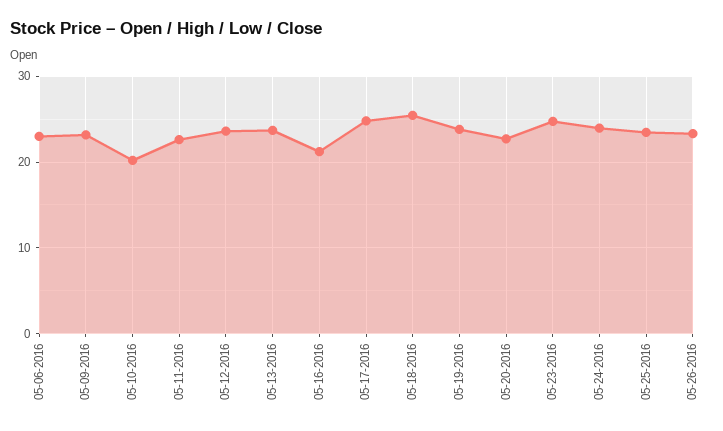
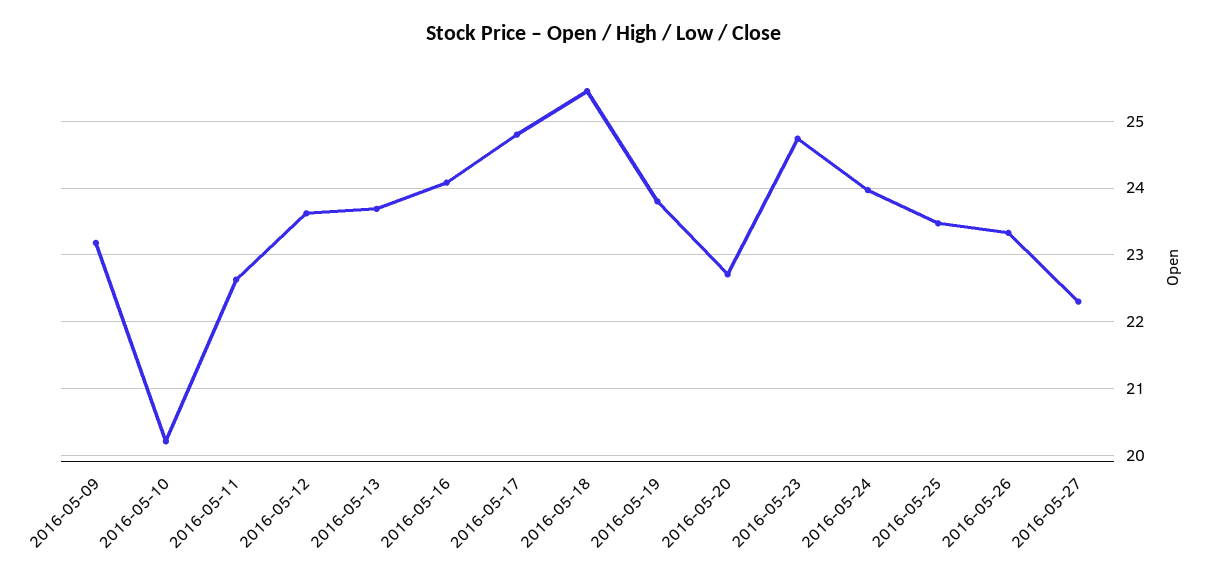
05-06-2016: 23 -> none
05-16-2016: 21 -> 24.1
2016-05-27: none -> 22.3

